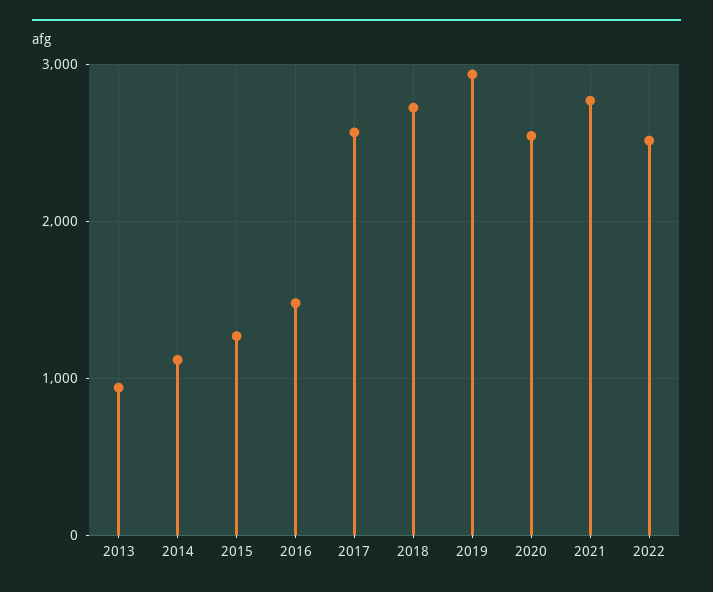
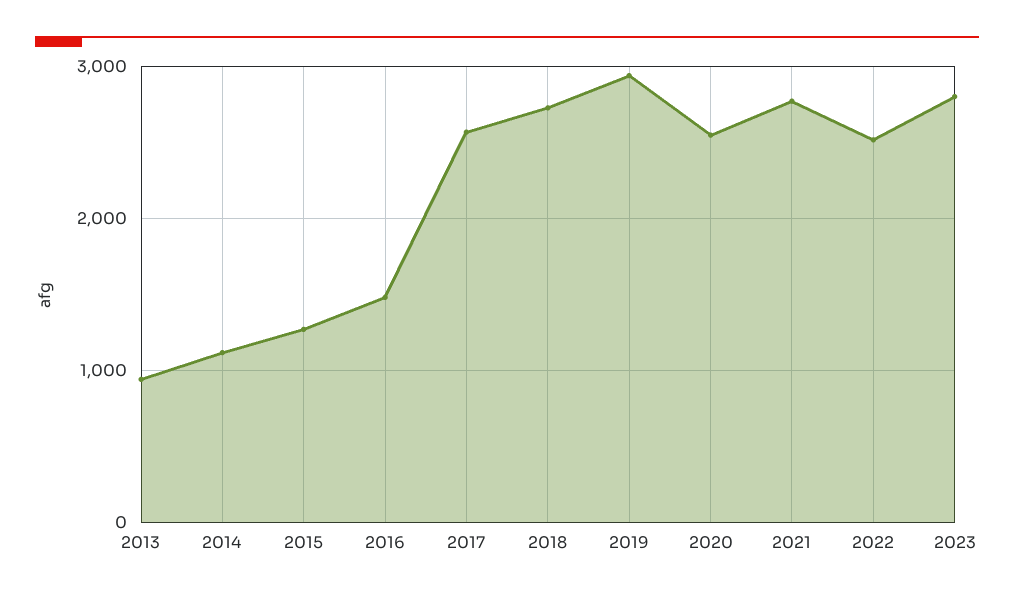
2023: none -> 2800

